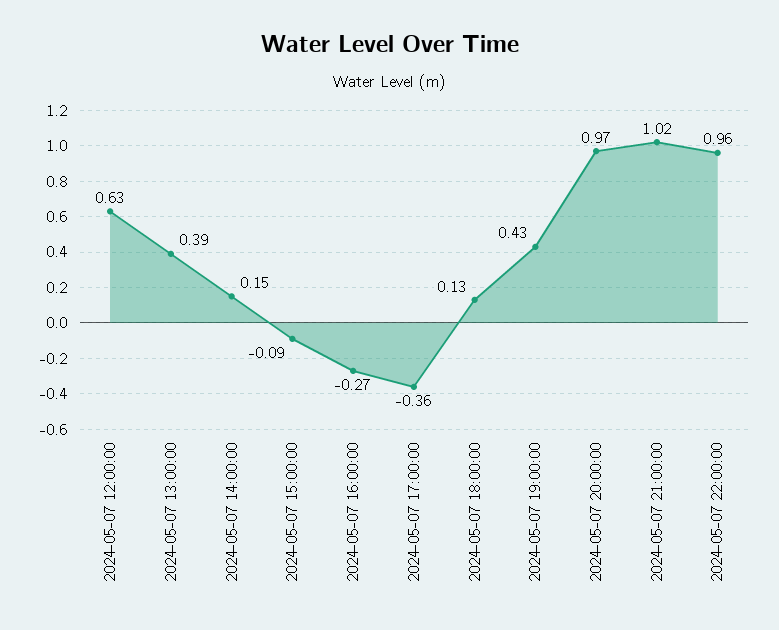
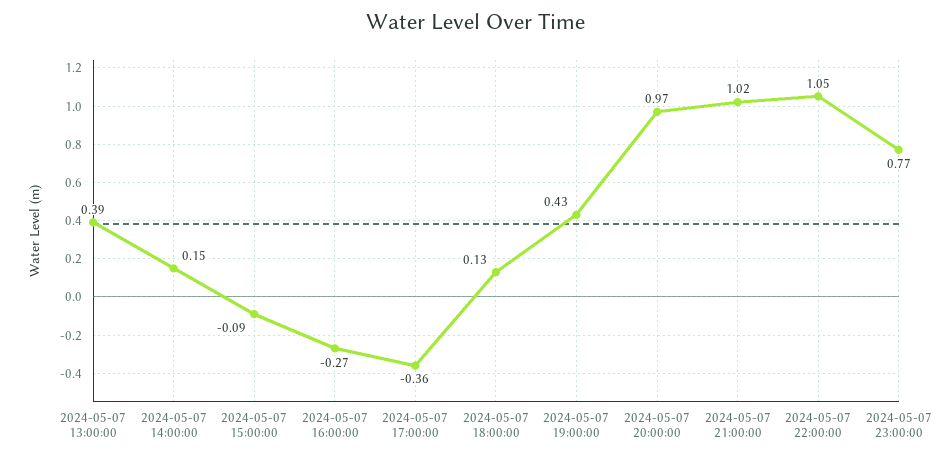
2024-05-07 12:00:00: 0.63 -> none
2024-05-07 22:00:00: 0.96 -> 1.05
2024-05-07 23:00:00: none -> 0.77

